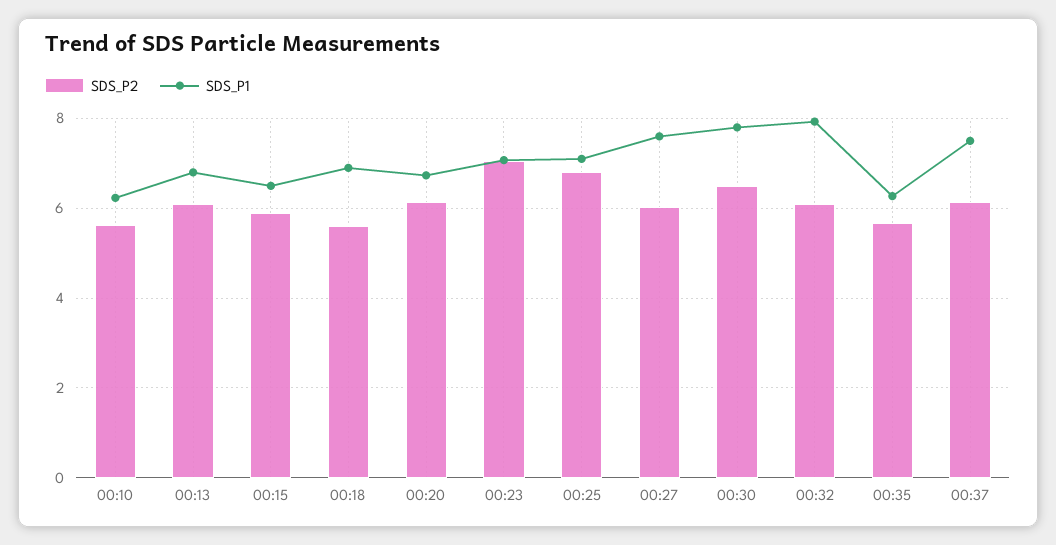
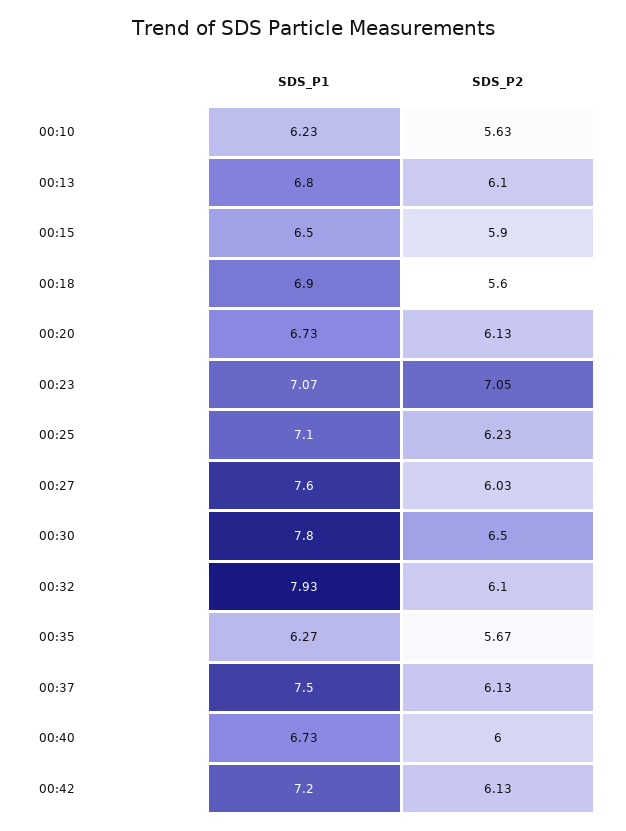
SDS_P2, 00:25: 6.8 -> 6.23
SDS_P1, 00:40: none -> 6.73
SDS_P2, 00:40: none -> 6
SDS_P1, 00:42: none -> 7.2
SDS_P2, 00:42: none -> 6.13

